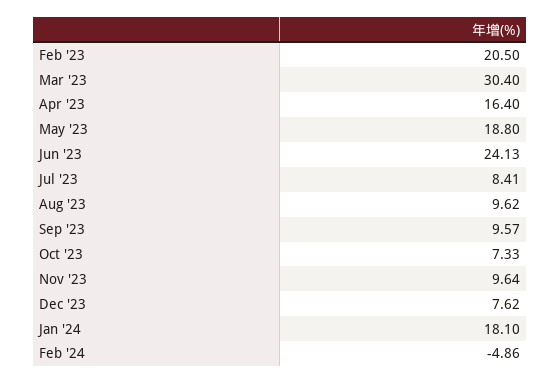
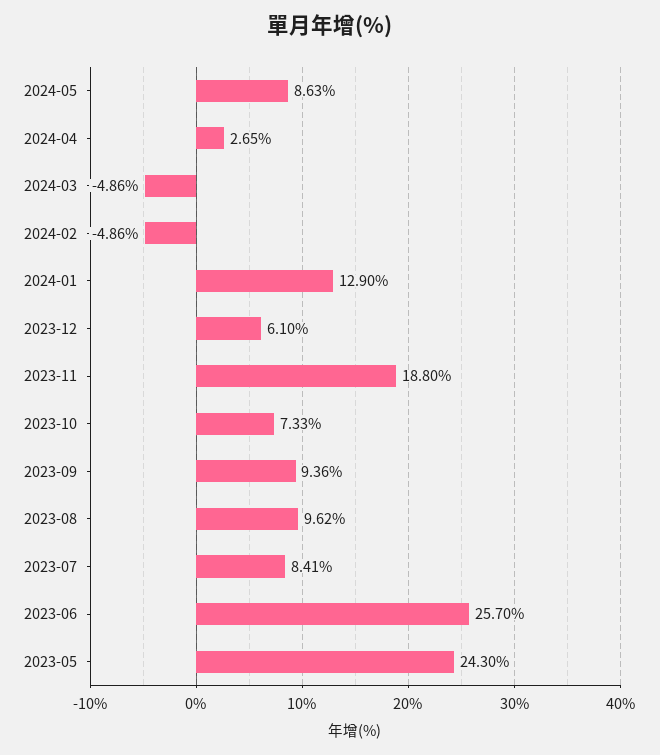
Feb '23: 20.5 -> none
Mar '23: 30.4 -> none
Apr '23: 16.4 -> none
May '23: 18.8 -> 24.3
Jun '23: 24.13 -> 25.7
Sep '23: 9.57 -> 9.36
Nov '23: 9.64 -> 18.8
Dec '23: 7.62 -> 6.1
Jan '24: 18.1 -> 12.9
2024-05: none -> 8.63
2024-04: none -> 2.65
2024-03: none -> -4.86

